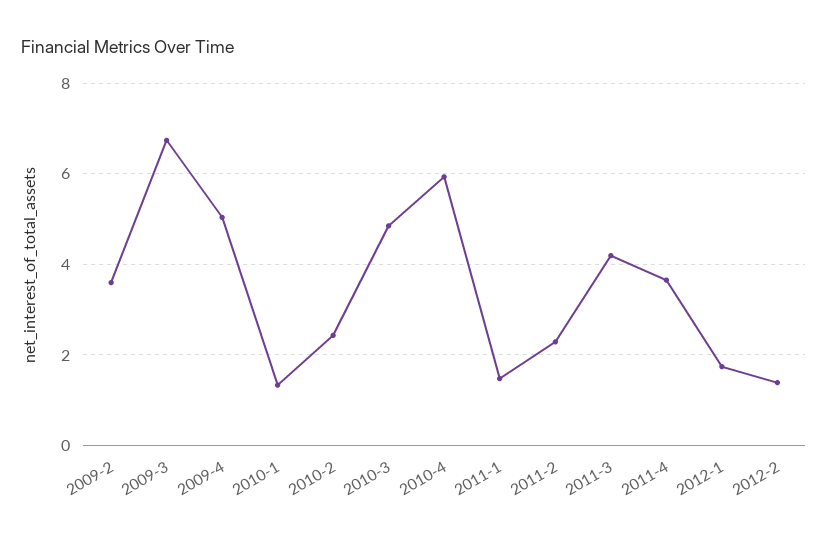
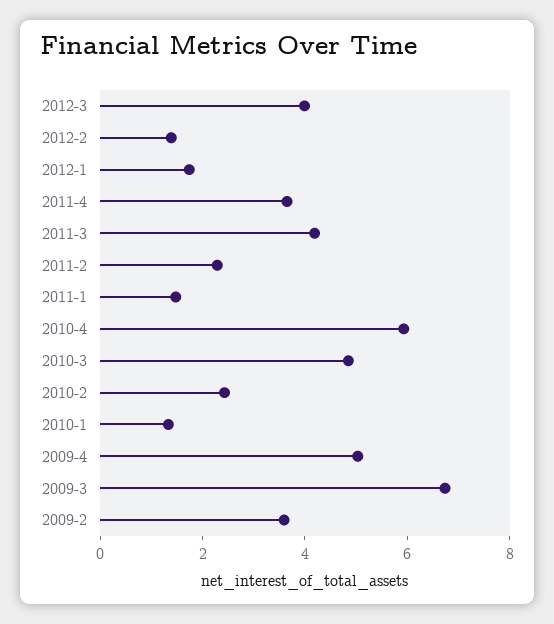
2012-3: none -> 4

